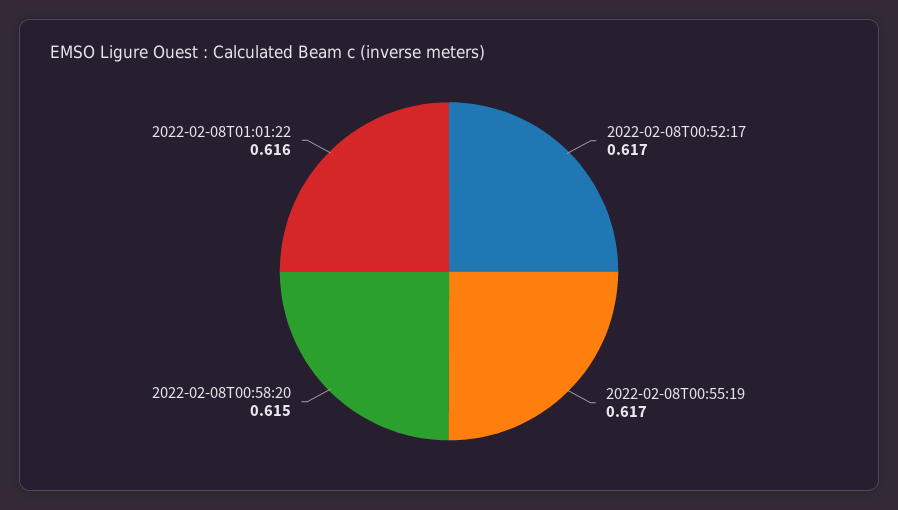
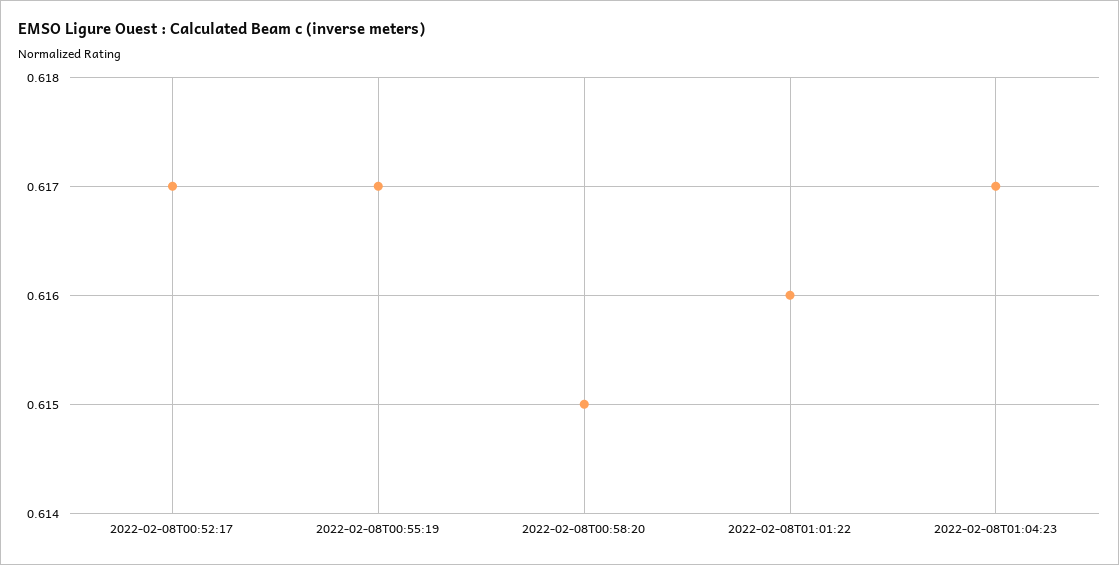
2022-02-08T01:04:23: none -> 0.617

